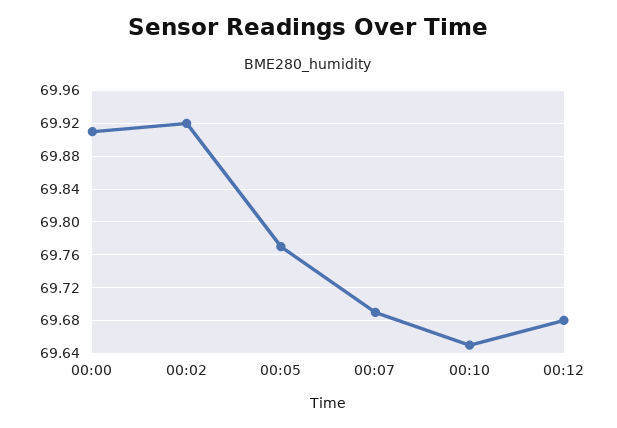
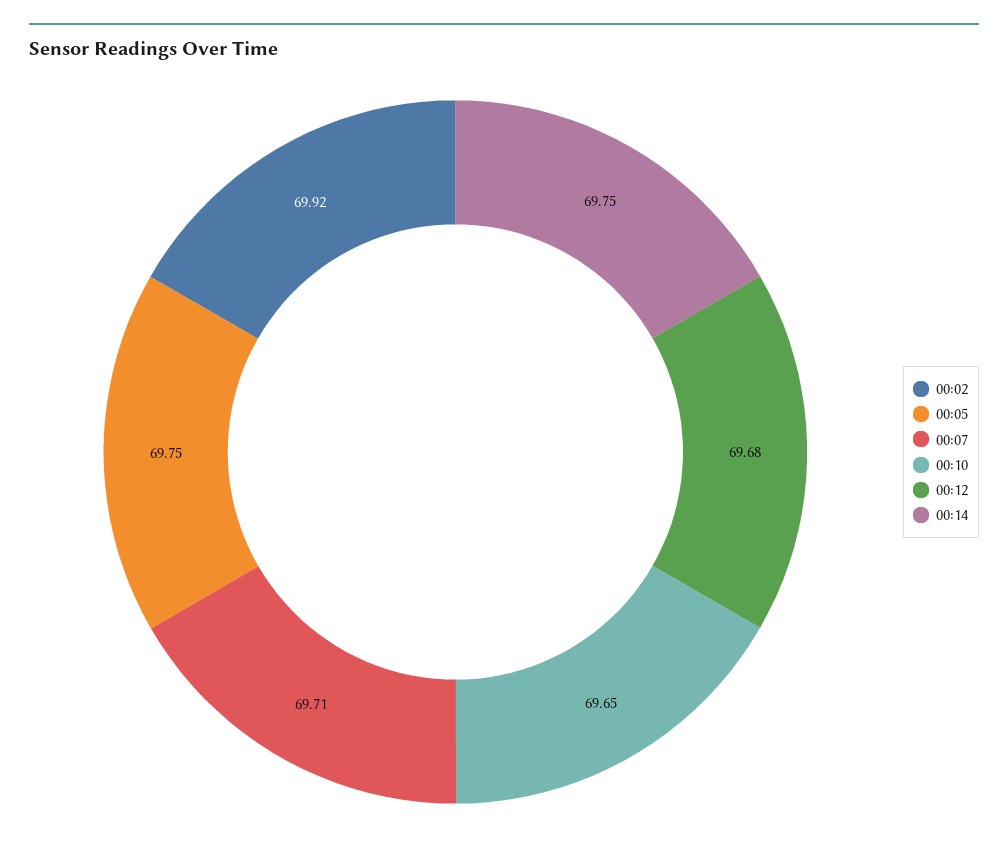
00:00: 69.91 -> none
00:05: 69.77 -> 69.75
00:07: 69.69 -> 69.71
00:14: none -> 69.75

